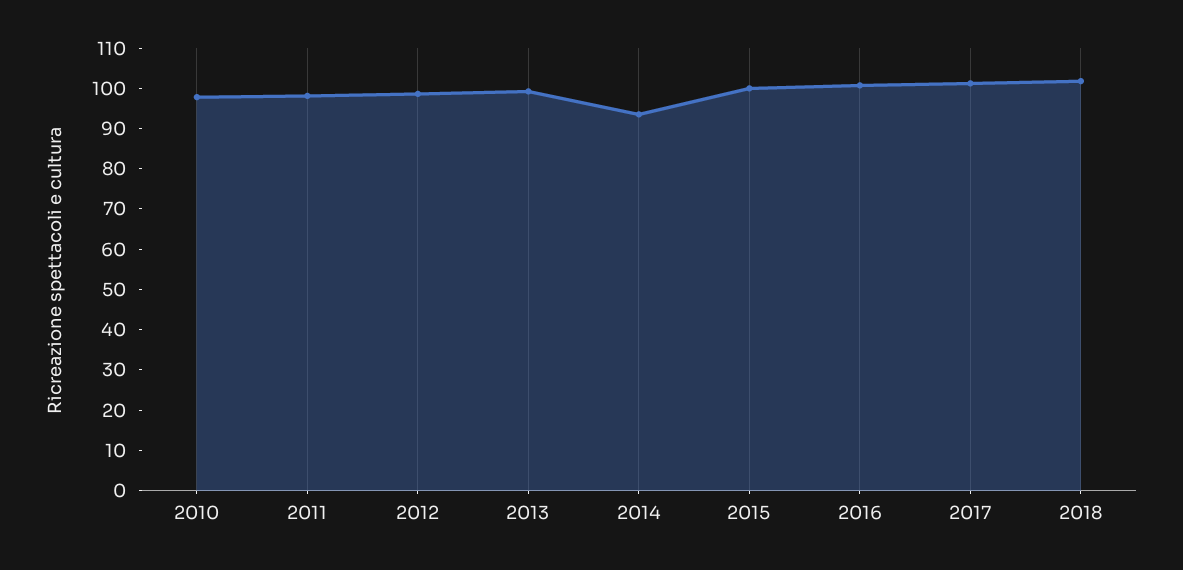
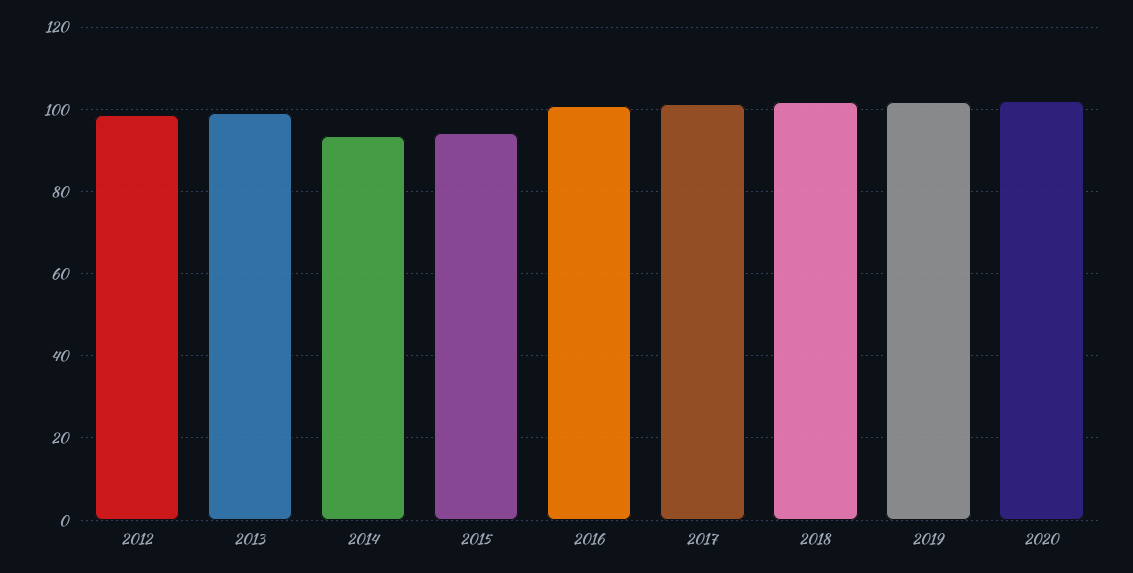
2010: 98 -> none
2011: 98 -> none
2015: 100 -> 94
2019: none -> 102
2020: none -> 102

